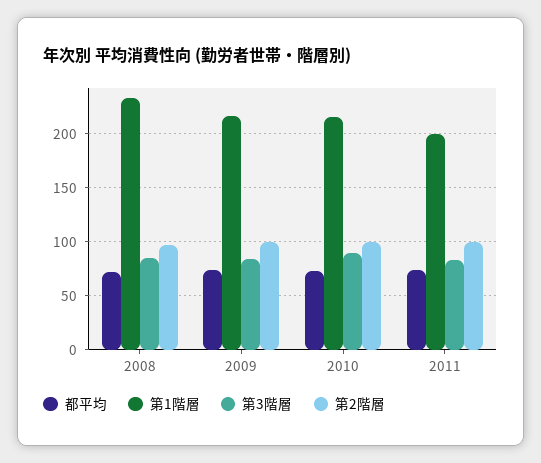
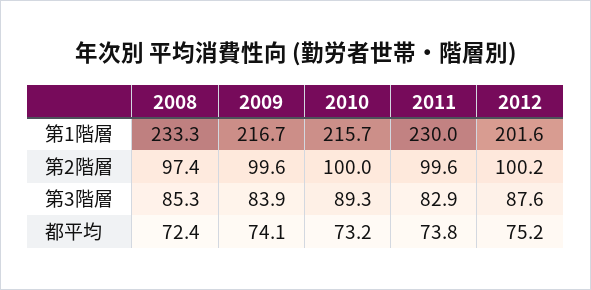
第1階層, 2011: 200 -> 230
第1階層, 2012: none -> 201.6
第2階層, 2012: none -> 100.2
第3階層, 2012: none -> 87.6
都平均, 2012: none -> 75.2

